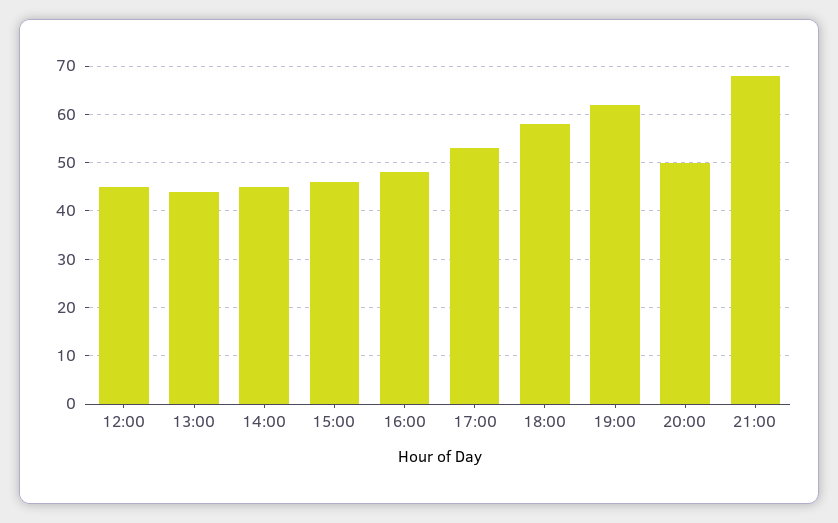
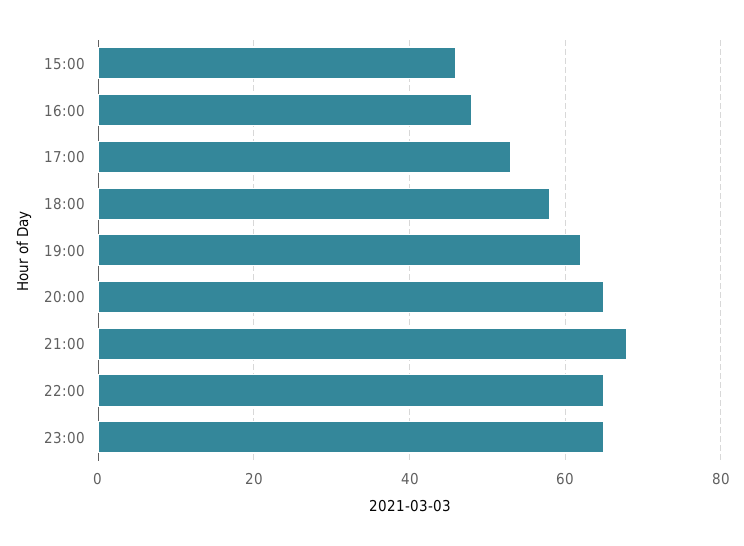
12:00: 45 -> none
13:00: 45 -> none
14:00: 45 -> none
20:00: 50 -> 65
22:00: none -> 65
23:00: none -> 65

